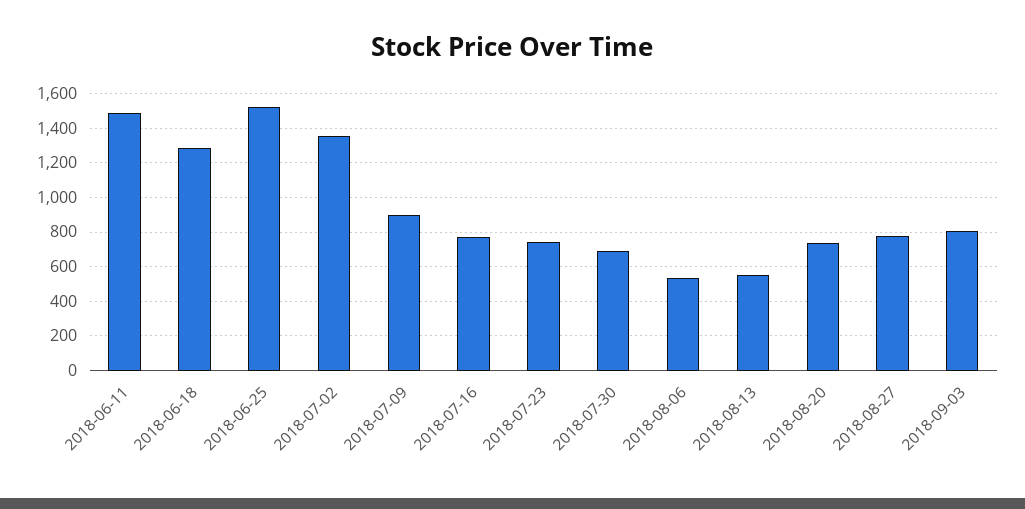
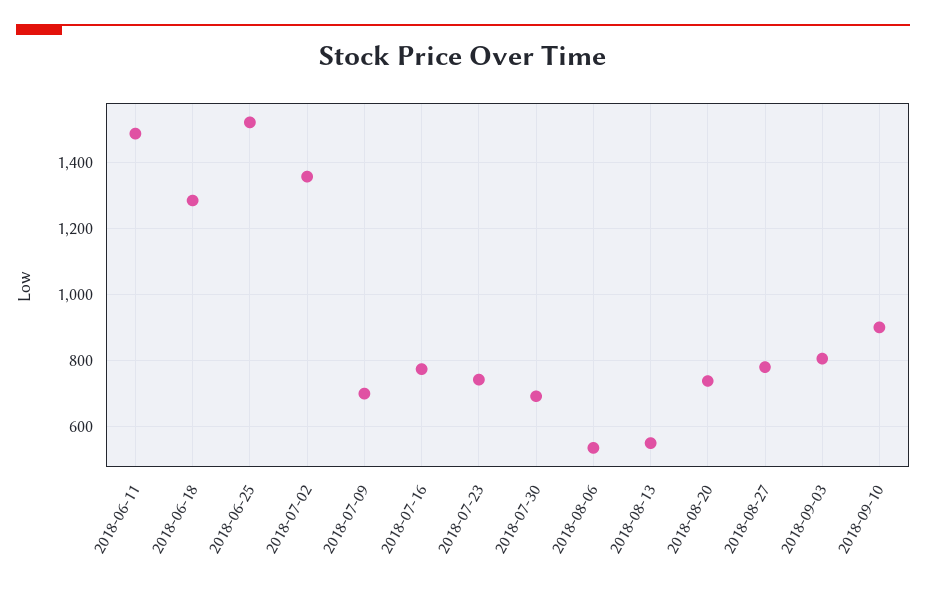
2018-07-09: 900 -> 700
2018-09-10: none -> 900

